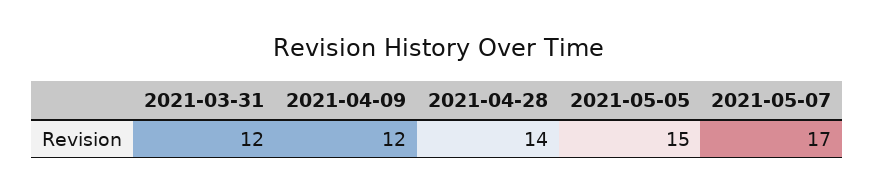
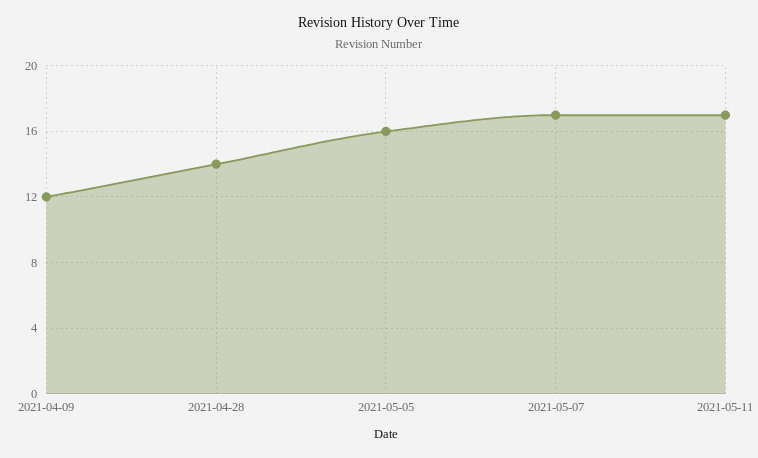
2021-03-31: 12 -> none
2021-05-05: 15 -> 16
2021-05-11: none -> 17

